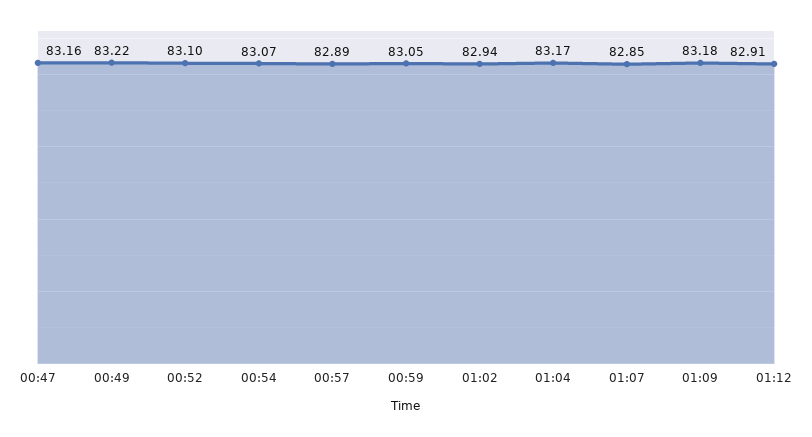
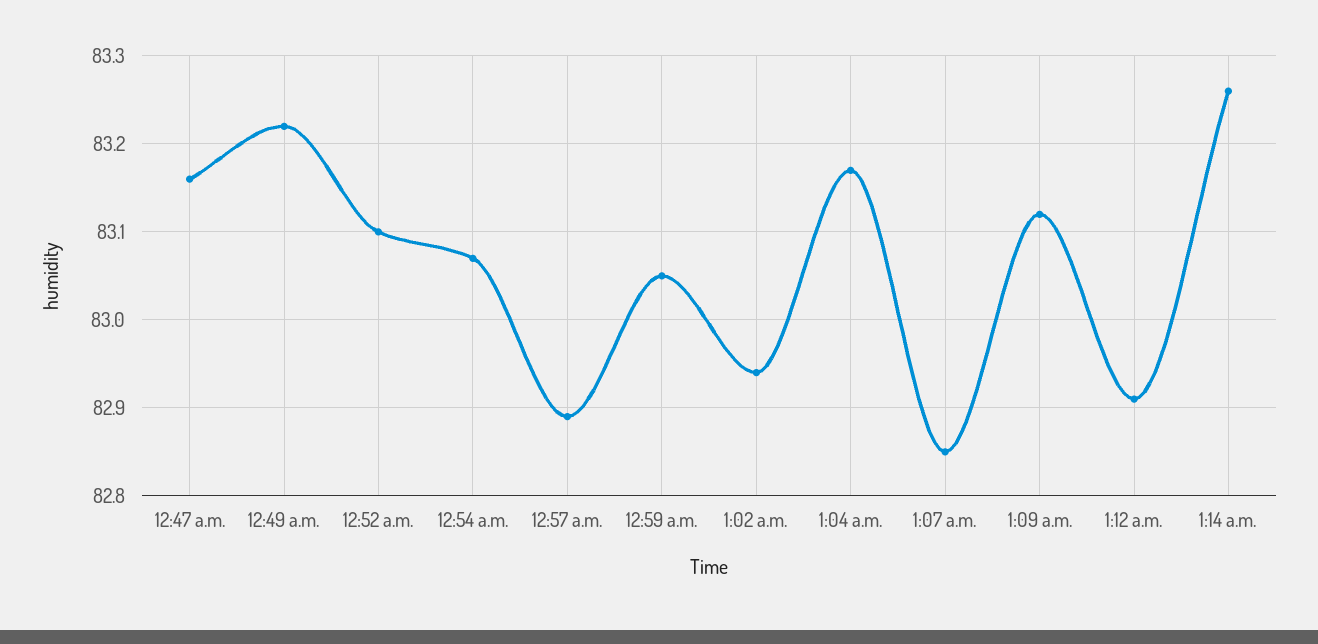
01:09: 83.18 -> 83.12
1:14 a.m.: none -> 83.26

